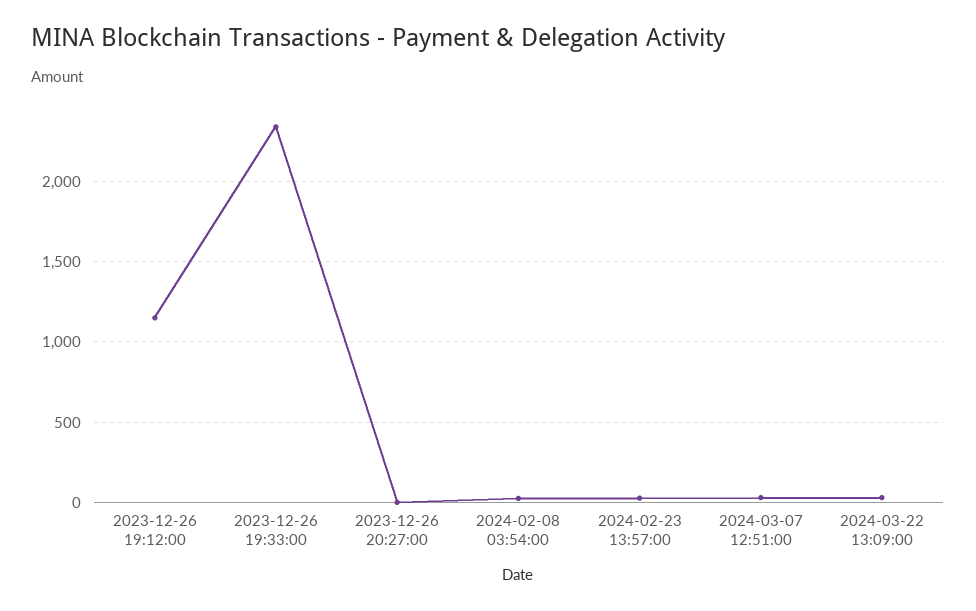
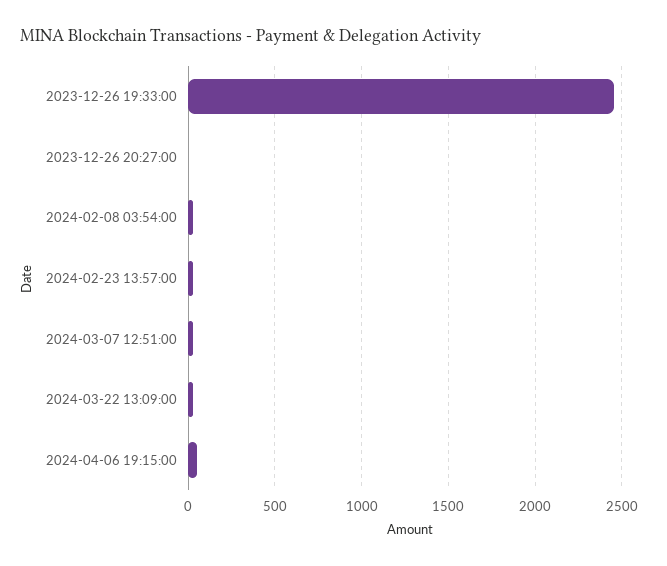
2023-12-26 19:12:00: 1150 -> none
2023-12-26 19:33:00: 2350 -> 2450
2024-04-06 19:15:00: none -> 50

